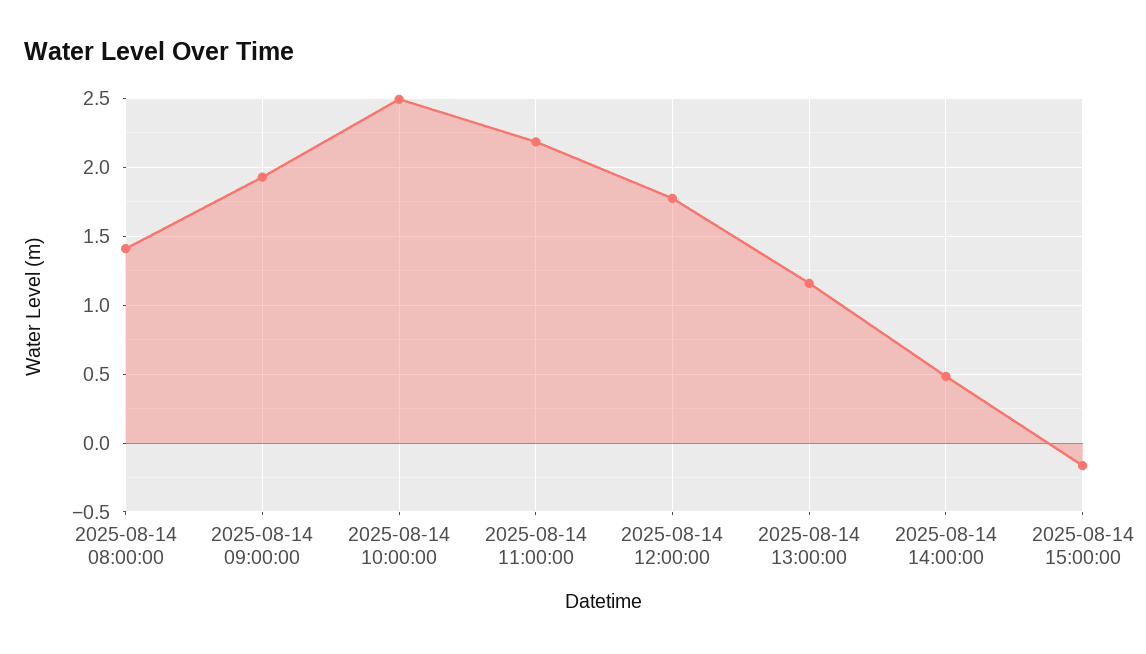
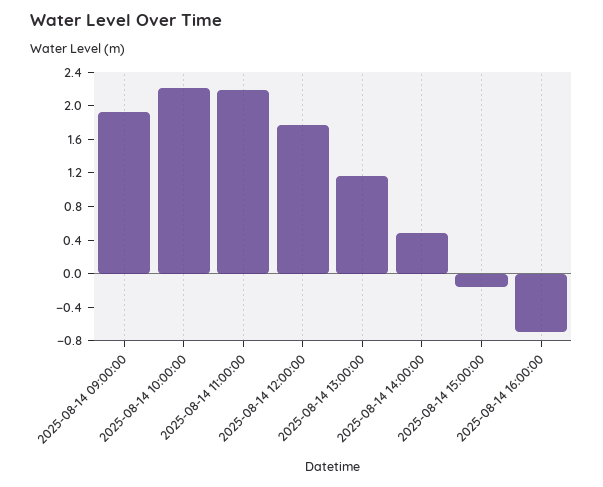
2025-08-14 08:00:00: 1.4 -> none
2025-08-14 10:00:00: 2.5 -> 2.2
2025-08-14 16:00:00: none -> -0.7

